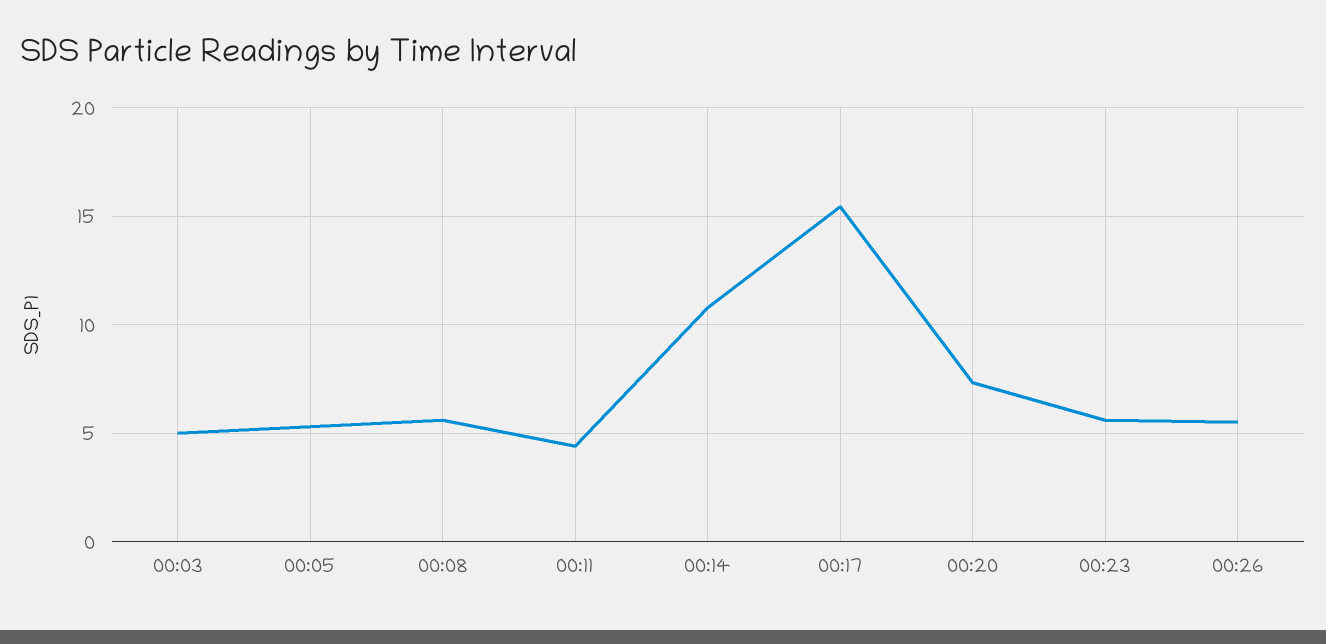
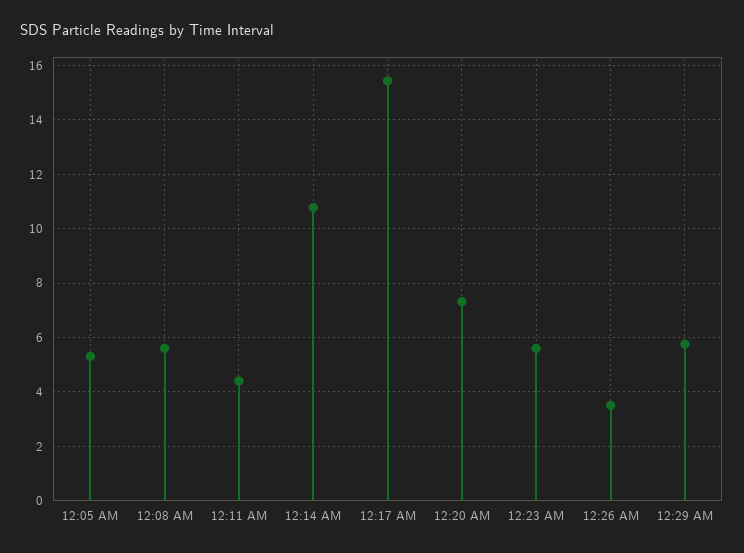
00:03: 5 -> none
00:26: 5.5 -> 3.5
12:29 AM: none -> 5.75

